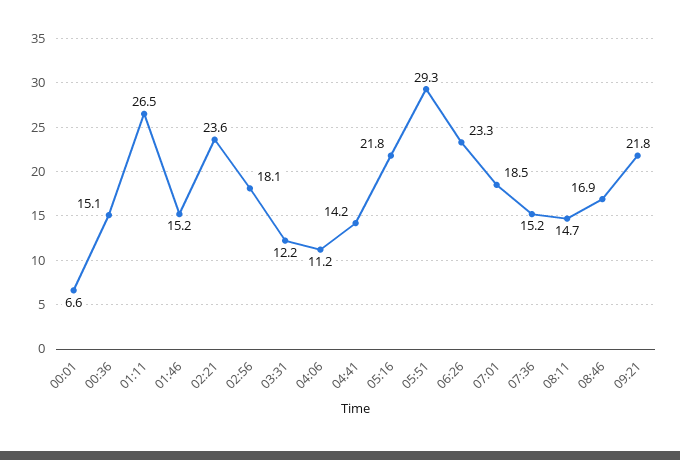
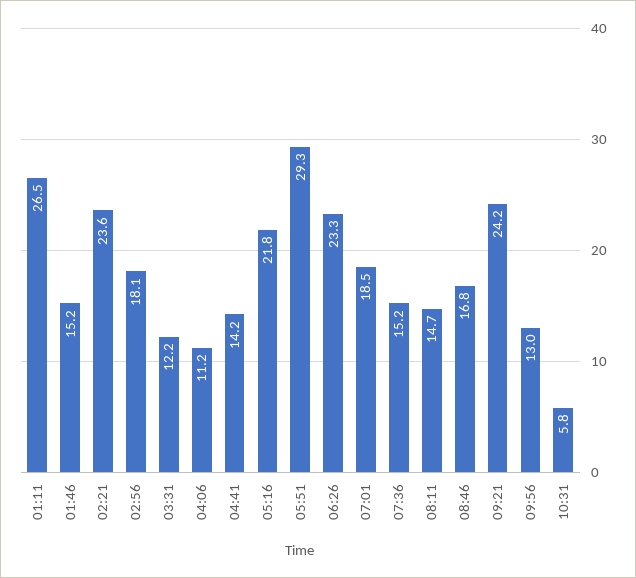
00:01: 6.6 -> none
00:36: 15.1 -> none
08:46: 16.9 -> 16.8
09:21: 21.8 -> 24.2
09:56: none -> 13
10:31: none -> 5.8

